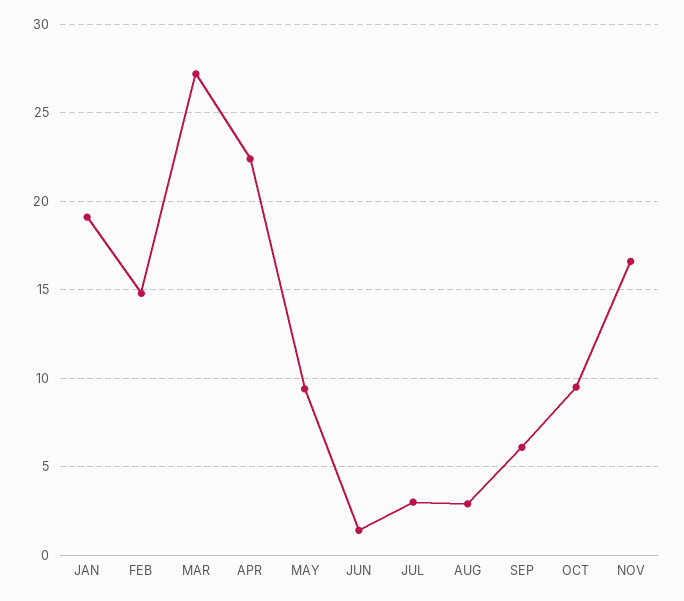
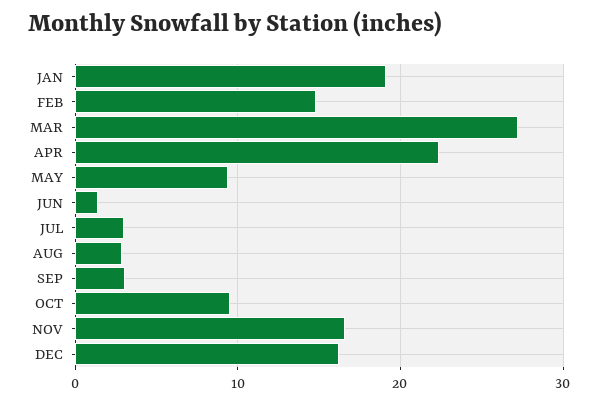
SEP: 6 -> 3
DEC: none -> 16

